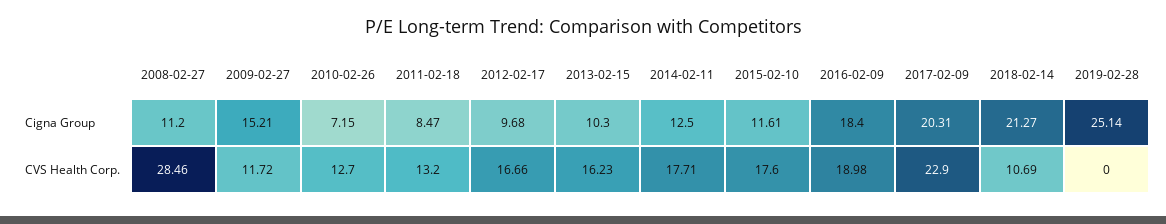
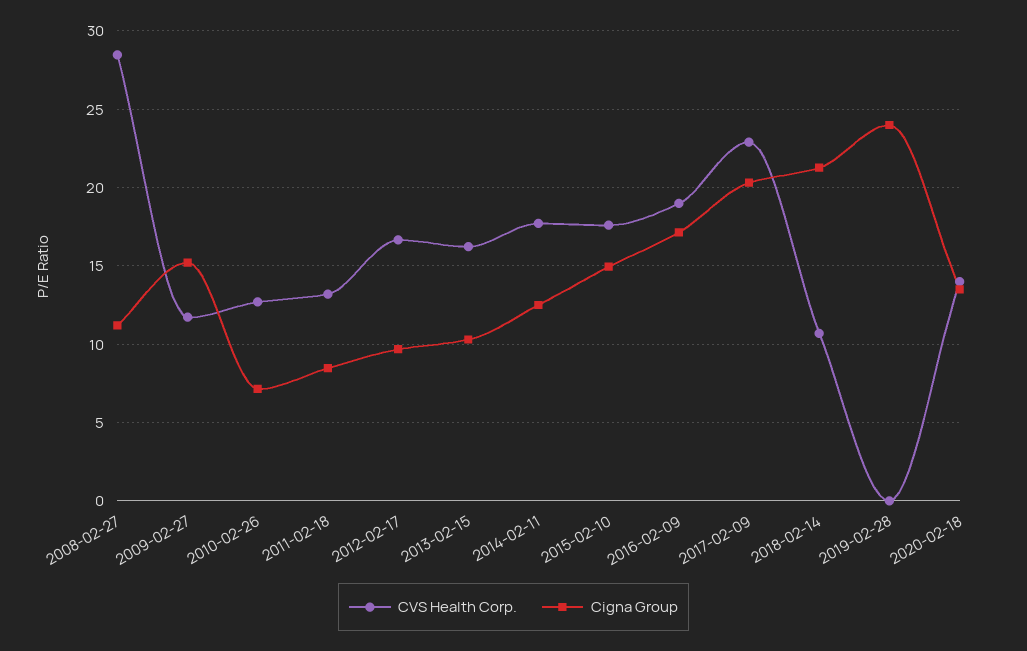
Cigna Group, 2015-02-10: 11.61 -> 15
Cigna Group, 2016-02-09: 18.4 -> 17
Cigna Group, 2019-02-28: 25.14 -> 24
CVS Health Corp., 2020-02-18: none -> 14
Cigna Group, 2020-02-18: none -> 13.5

